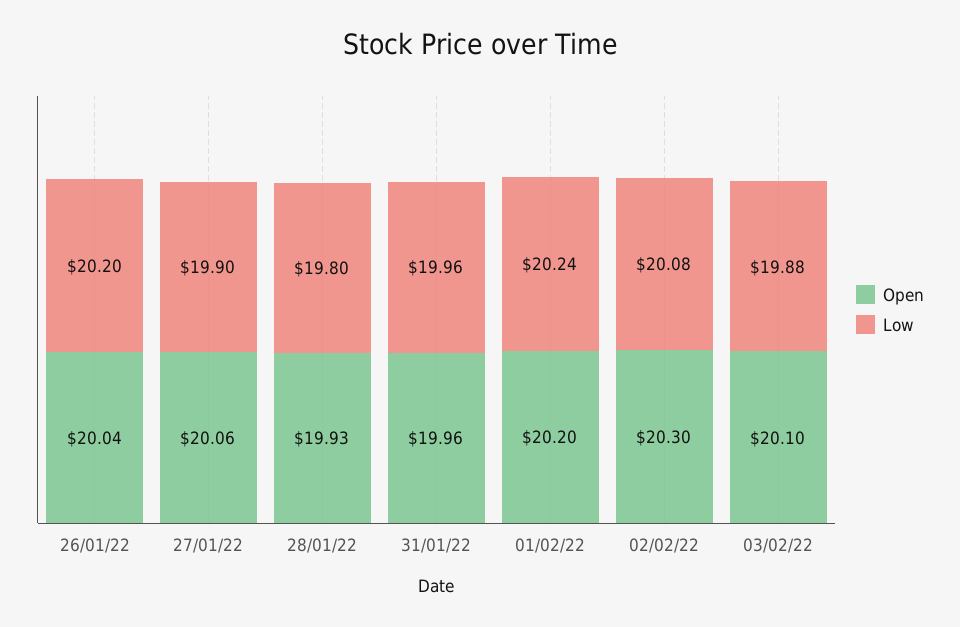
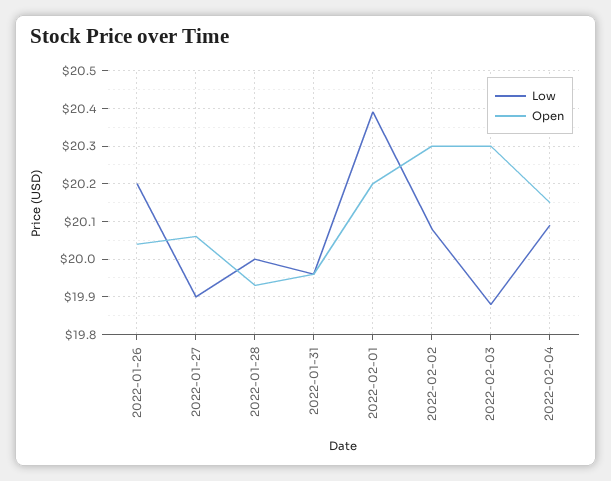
Low, 28/01/22: 19.8 -> 20
Low, 01/02/22: 20.24 -> 20.4
Open, 03/02/22: 20.1 -> 20.3
Low, 2022-02-04: none -> 20.1
Open, 2022-02-04: none -> 20.15

